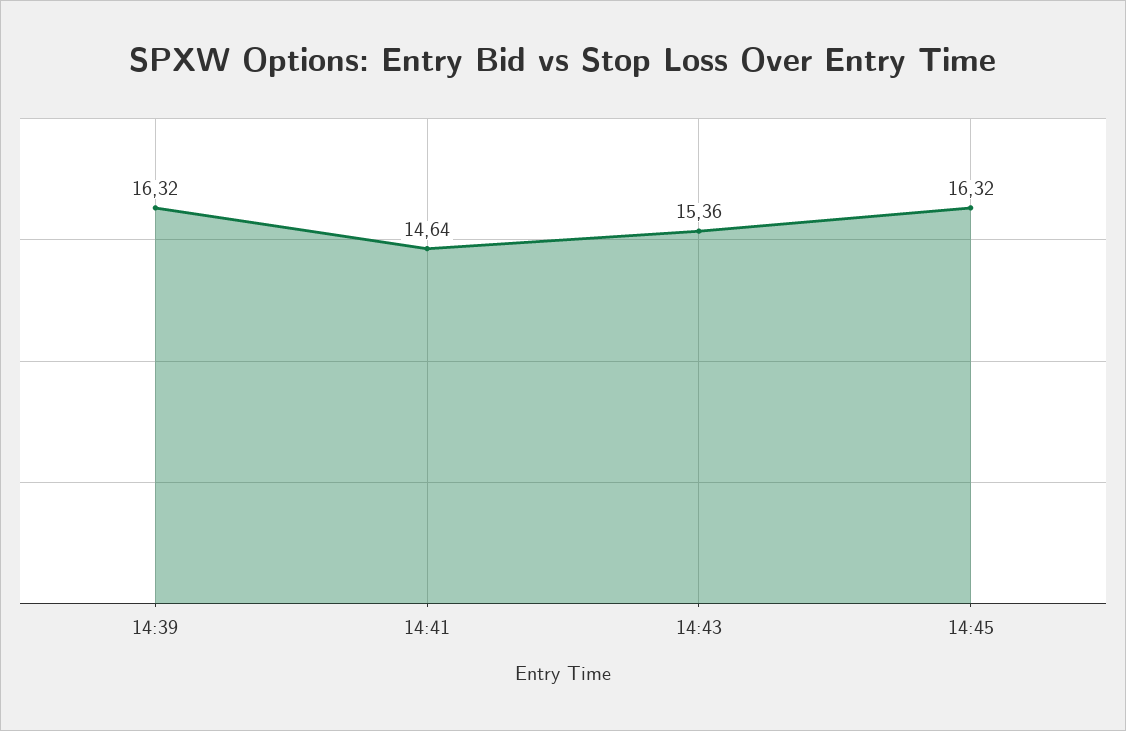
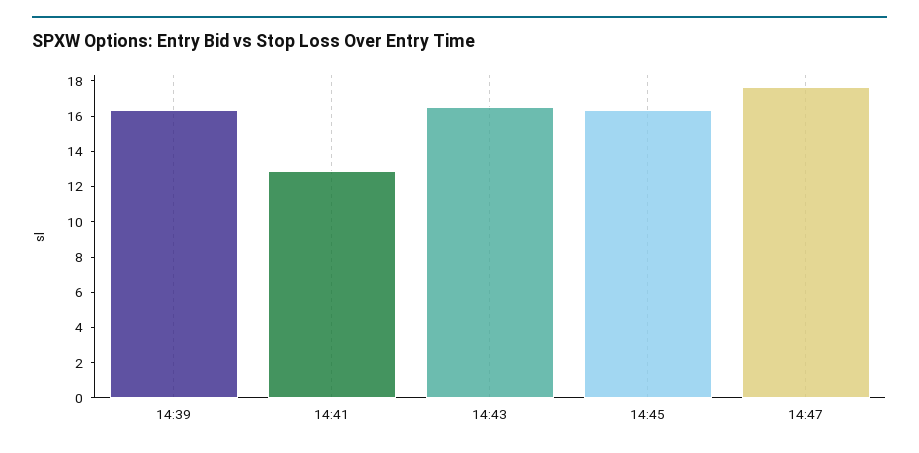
14:41: 14.64 -> 13
14:43: 15.36 -> 16.5
14:47: none -> 17.5

